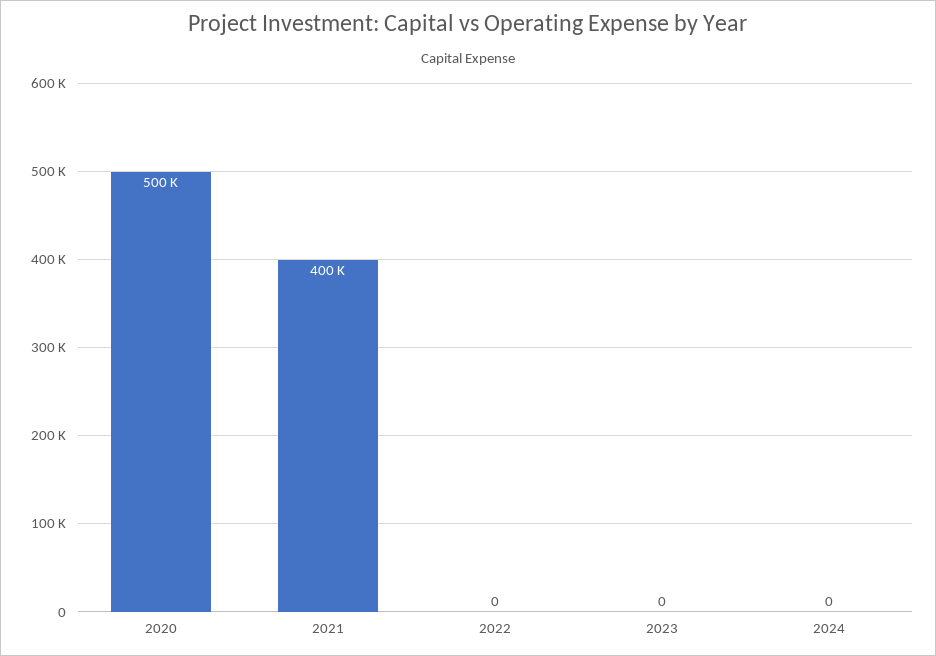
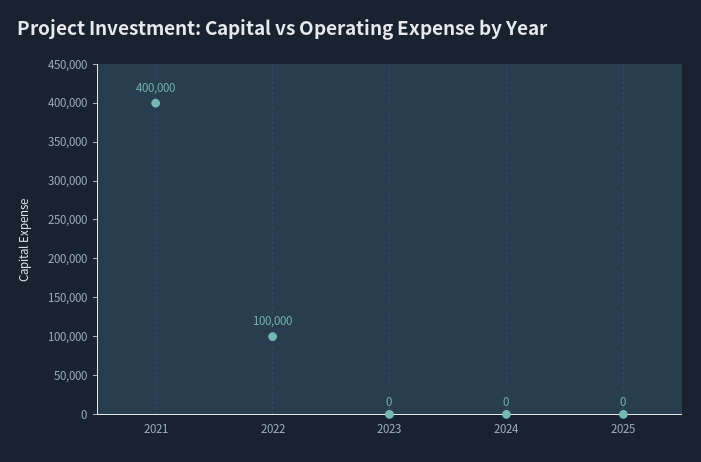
2020: 500000 -> none
2022: 0 -> 100000
2025: none -> 0

